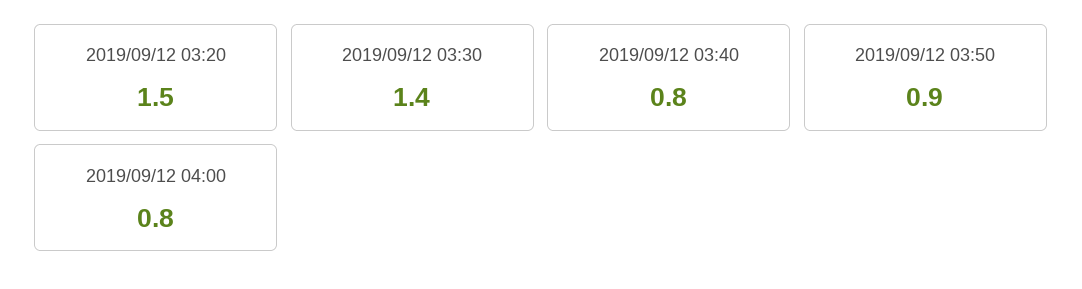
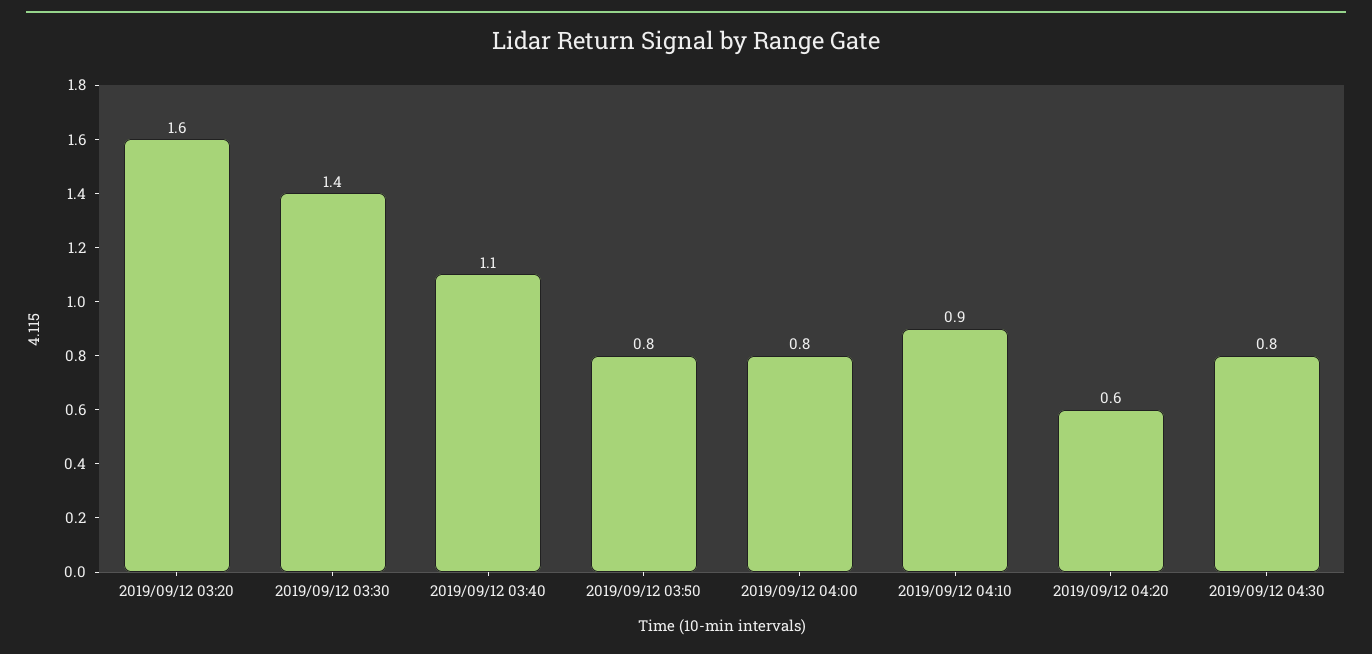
2019/09/12 03:20: 1.5 -> 1.6
2019/09/12 03:40: 0.8 -> 1.1
2019/09/12 03:50: 0.9 -> 0.8
2019/09/12 04:10: none -> 0.9
2019/09/12 04:20: none -> 0.6
2019/09/12 04:30: none -> 0.8

